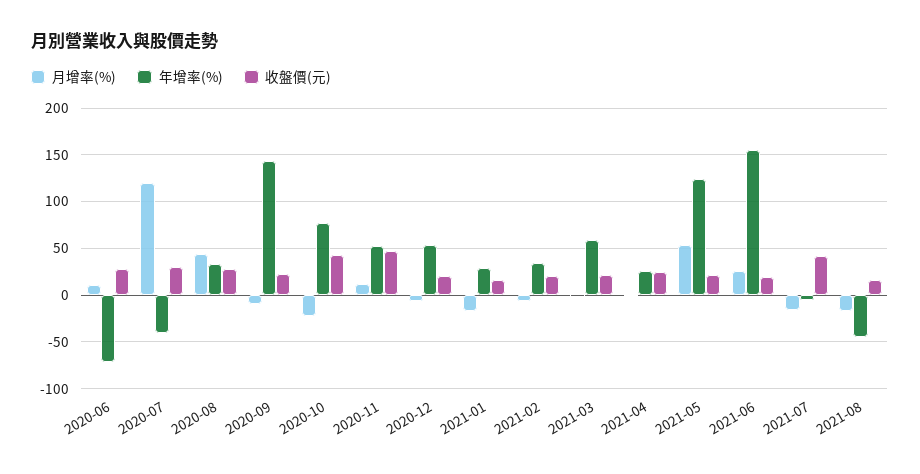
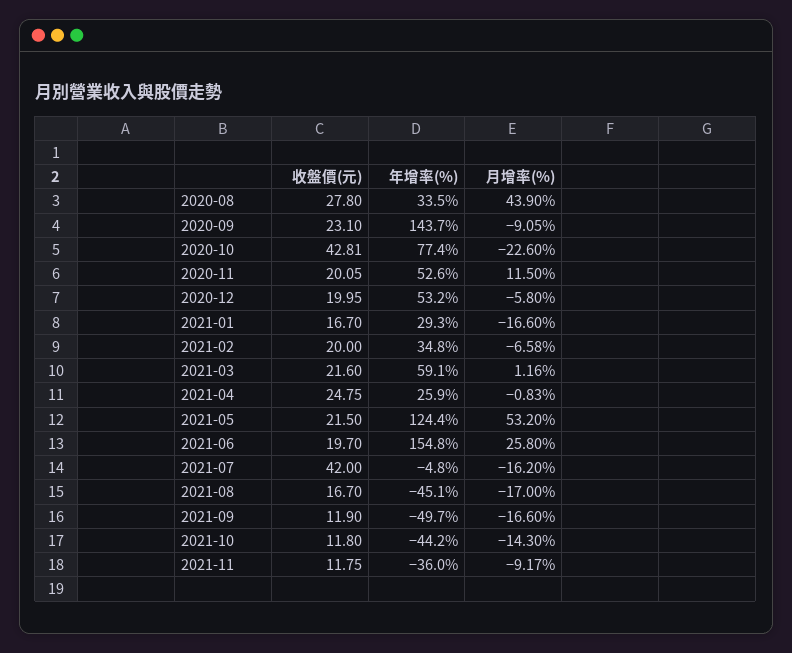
月增率(%), 2020-06: 10 -> none
年增率(%), 2020-06: -70 -> none
收盤價(元), 2020-06: 30 -> none
月增率(%), 2020-07: 120 -> none
年增率(%), 2020-07: -40 -> none
收盤價(元), 2020-07: 30 -> none
收盤價(元), 2020-11: 50 -> 20.05
收盤價(元), 2021-09: none -> 11.9
年增率(%), 2021-09: none -> -49.7
月增率(%), 2021-09: none -> -16.6
收盤價(元), 2021-10: none -> 11.8
年增率(%), 2021-10: none -> -44.2
月增率(%), 2021-10: none -> -14.3
收盤價(元), 2021-11: none -> 11.75
年增率(%), 2021-11: none -> -36
月增率(%), 2021-11: none -> -9.17

